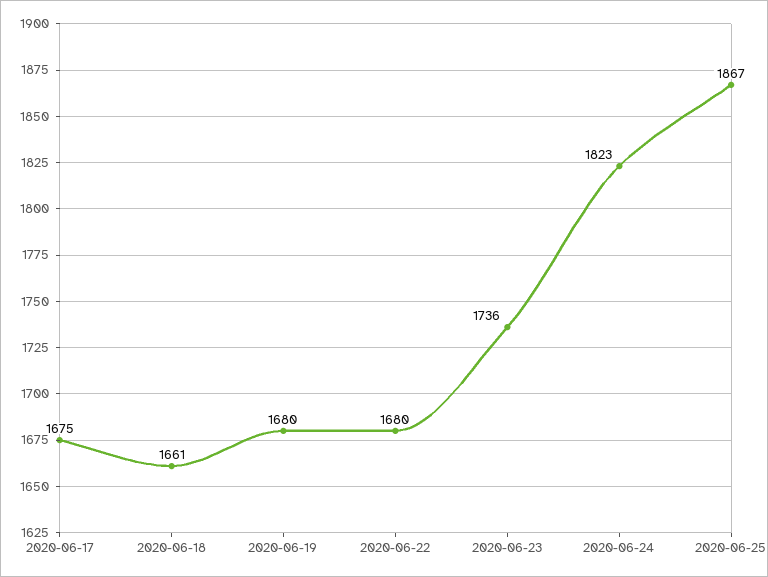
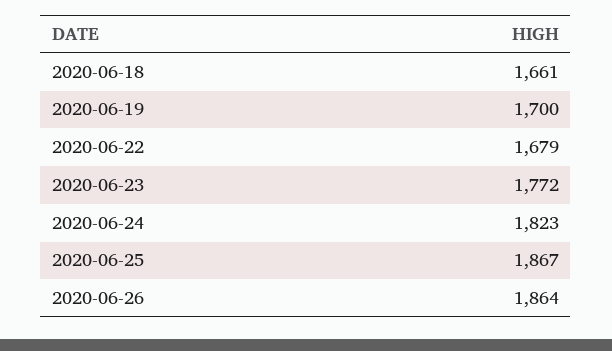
2020-06-17: 1675 -> none
2020-06-19: 1680 -> 1700
2020-06-22: 1680 -> 1679
2020-06-23: 1736 -> 1772
2020-06-26: none -> 1864

